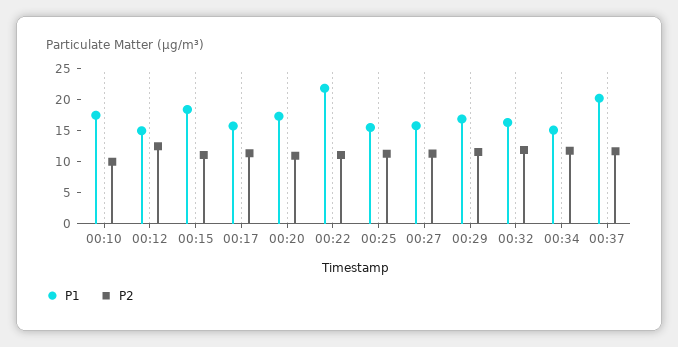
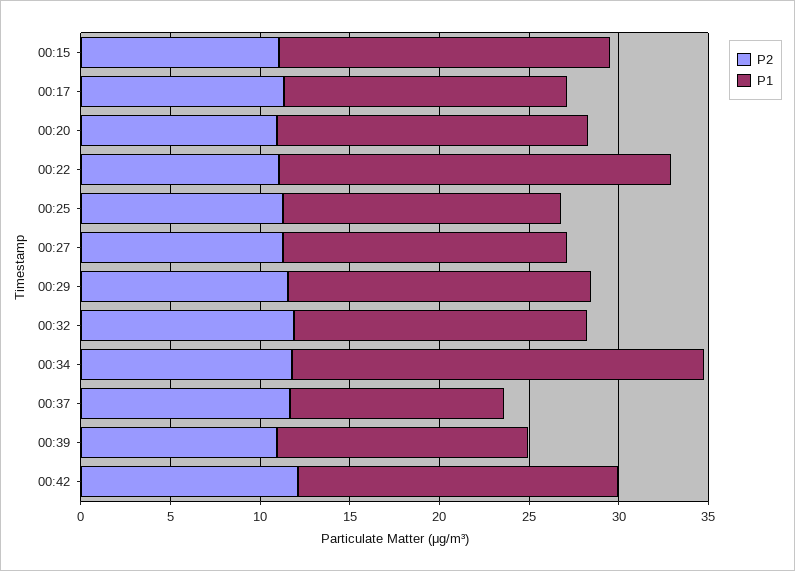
P1, 00:10: 17.5 -> none
P2, 00:10: 10 -> none
P1, 00:12: 15 -> none
P2, 00:12: 12.5 -> none
P1, 00:34: 15 -> 23
P1, 00:37: 20 -> 12
P2, 00:39: none -> 11
P1, 00:39: none -> 14
P2, 00:42: none -> 12
P1, 00:42: none -> 18

